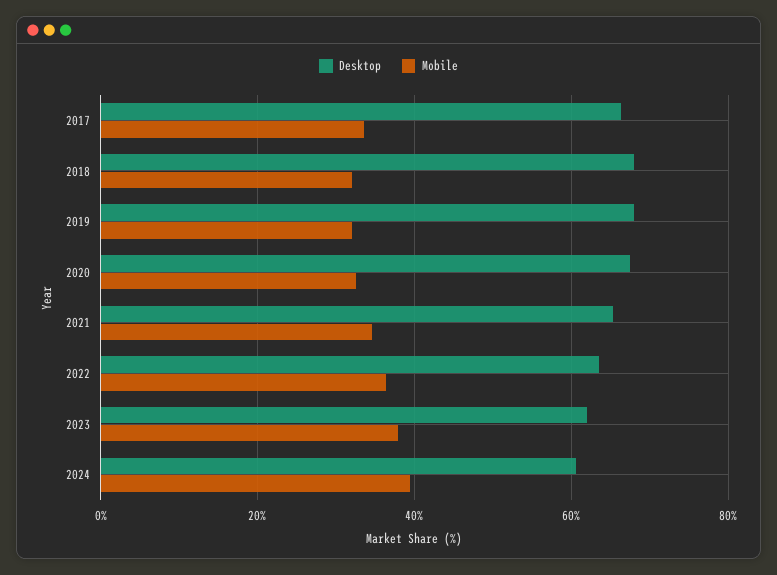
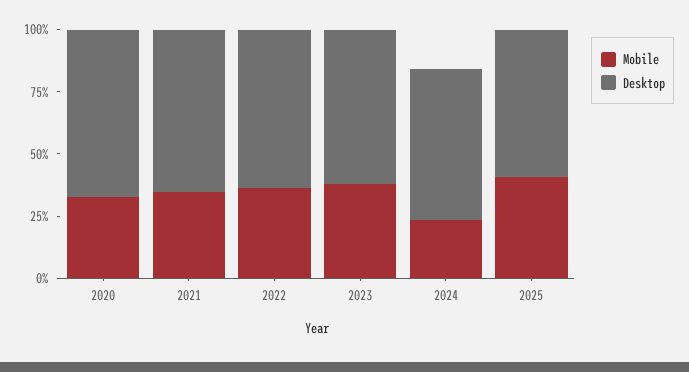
Desktop, 2017: 66 -> none
Mobile, 2017: 34 -> none
Desktop, 2018: 68 -> none
Mobile, 2018: 32 -> none
Desktop, 2019: 68 -> none
Mobile, 2019: 32 -> none
Mobile, 2024: 40 -> 25
Mobile, 2025: none -> 40
Desktop, 2025: none -> 60

